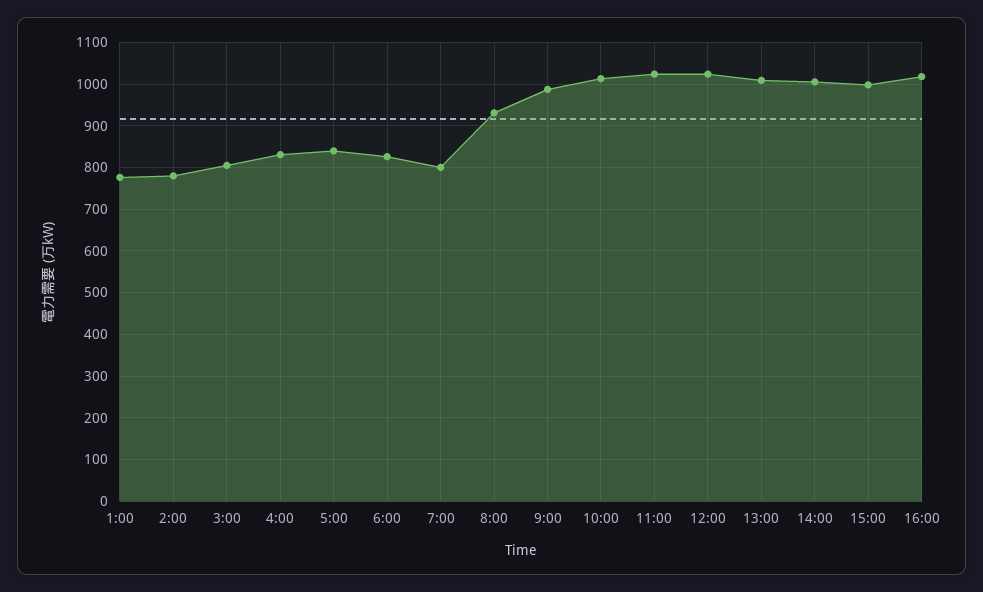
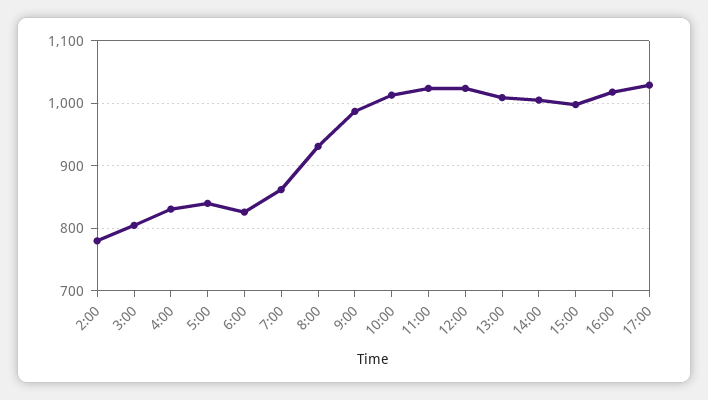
1:00: 780 -> none
7:00: 800 -> 860
17:00: none -> 1030

